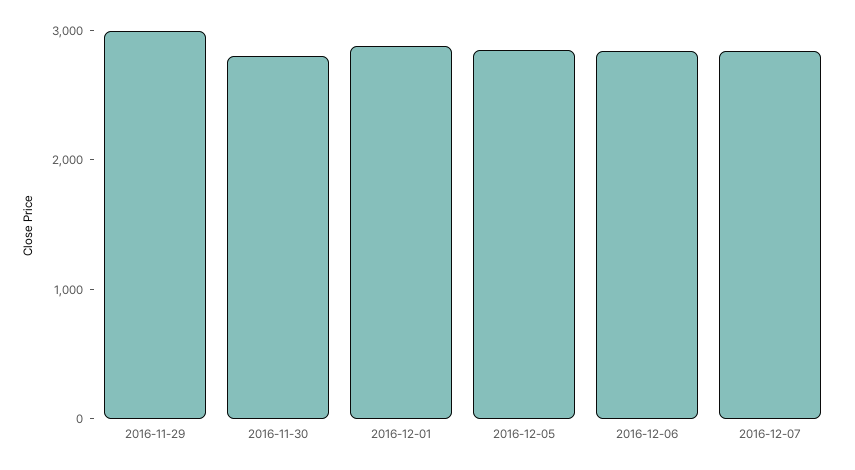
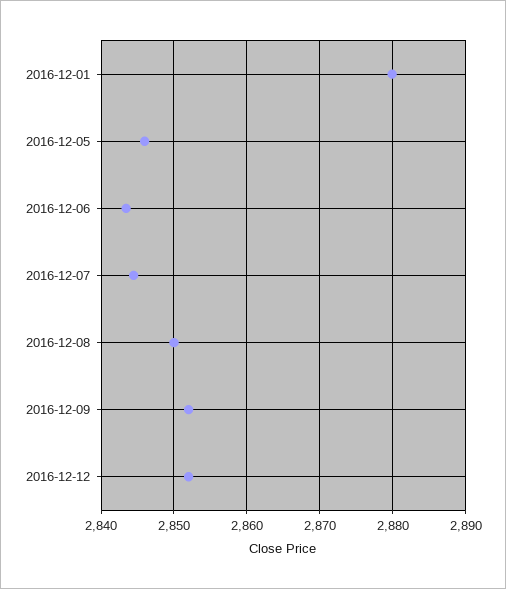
2016-11-29: 3000 -> none
2016-11-30: 2800 -> none
2016-12-08: none -> 2850
2016-12-09: none -> 2852
2016-12-12: none -> 2852

